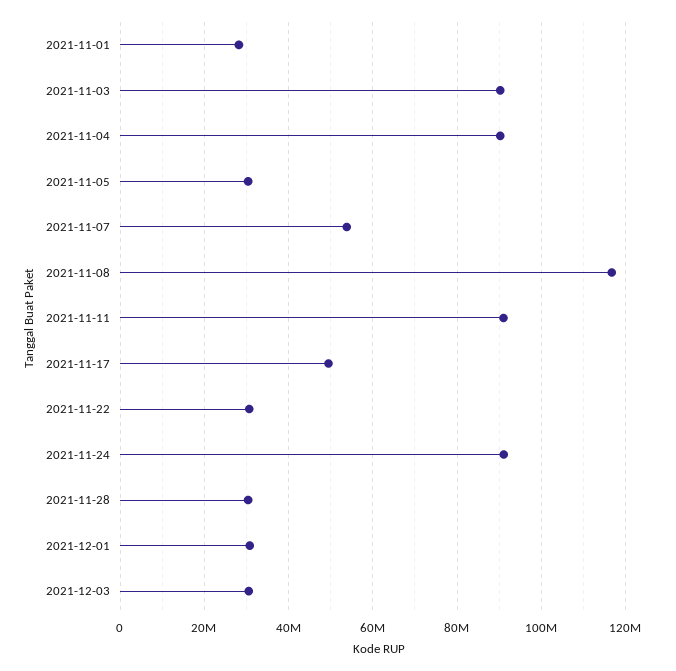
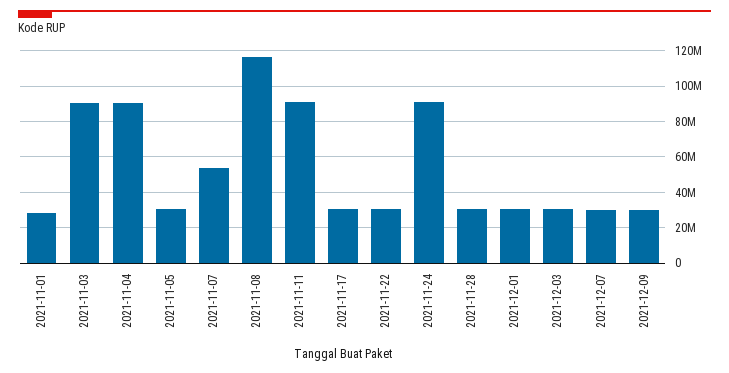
2021-11-17: 50000000 -> 30000000
2021-12-07: none -> 30000000
2021-12-09: none -> 30000000

